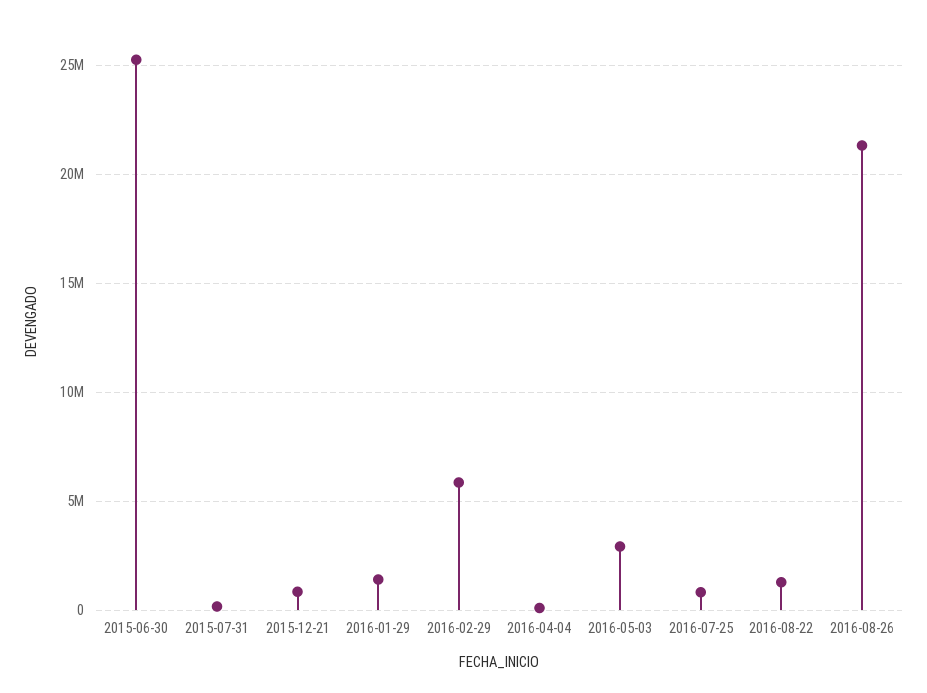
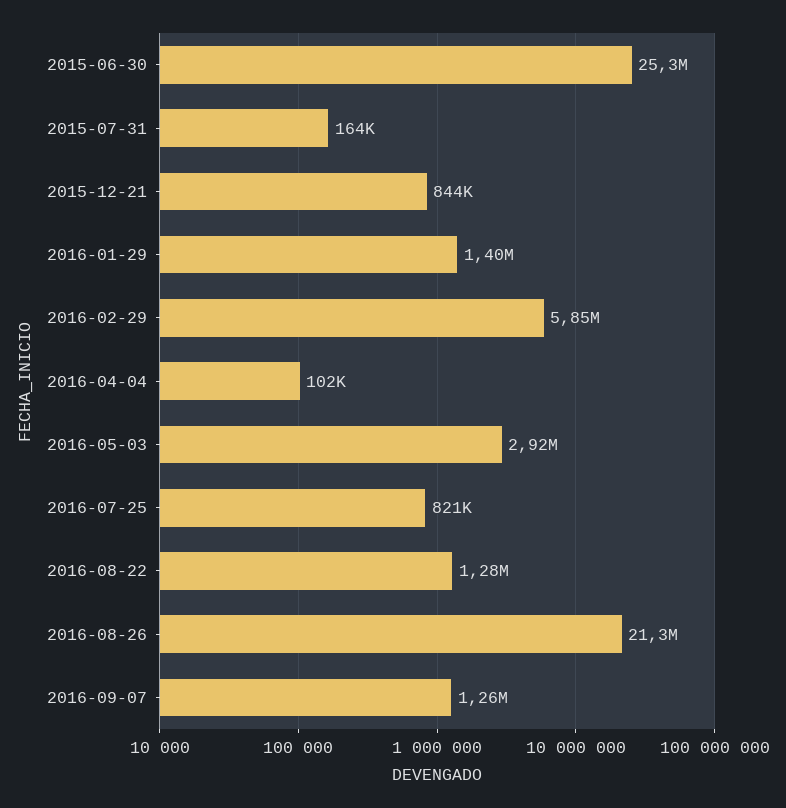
2016-09-07: none -> 1260000

